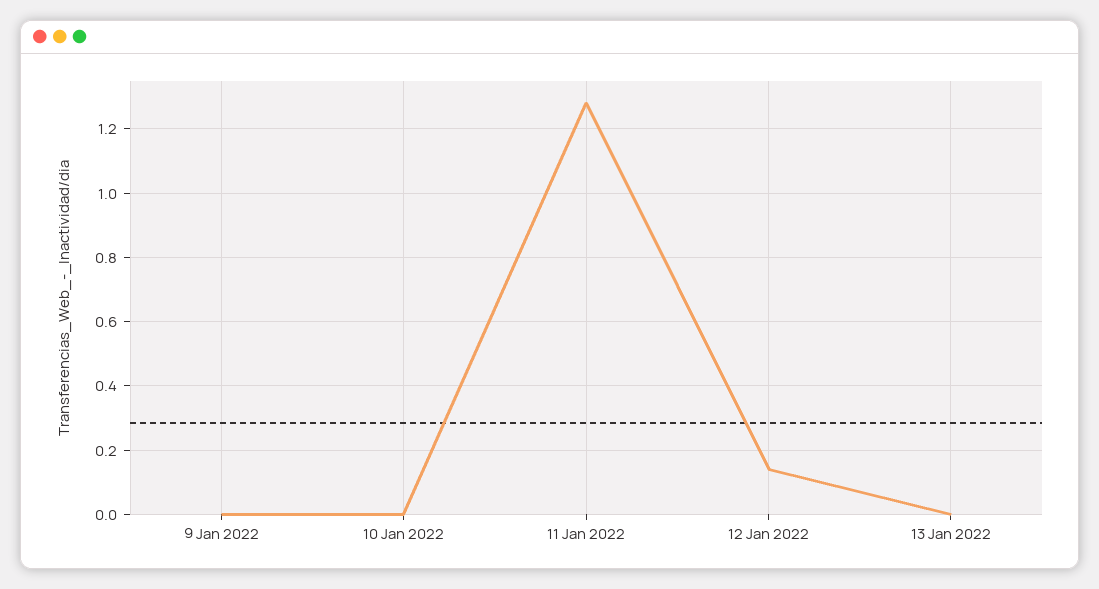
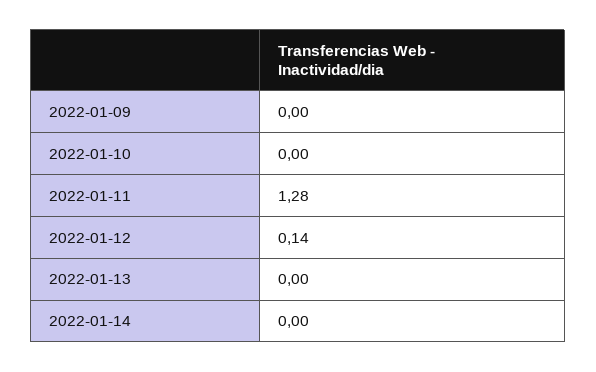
2022-01-14: none -> 0

